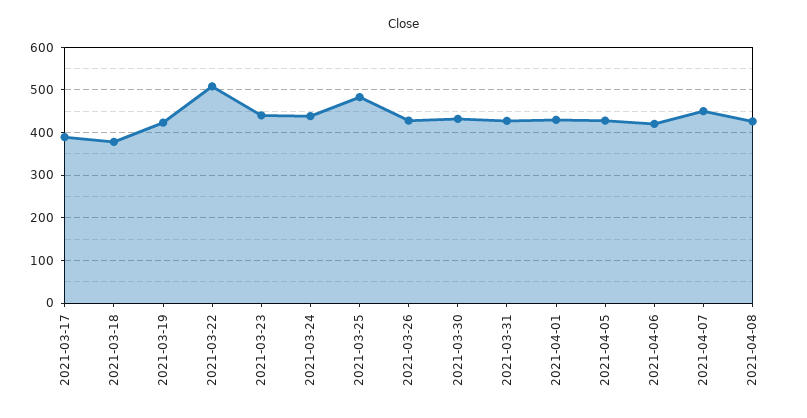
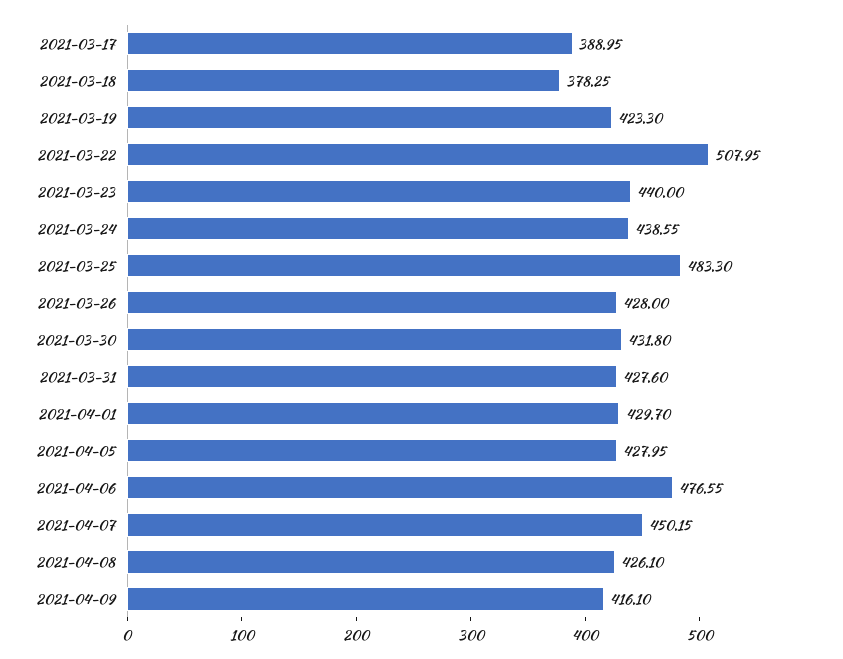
2021-04-06: 420 -> 476.55
2021-04-09: none -> 416.1

